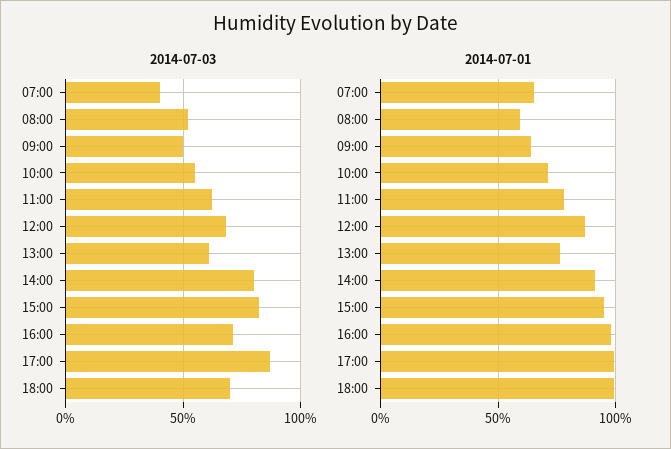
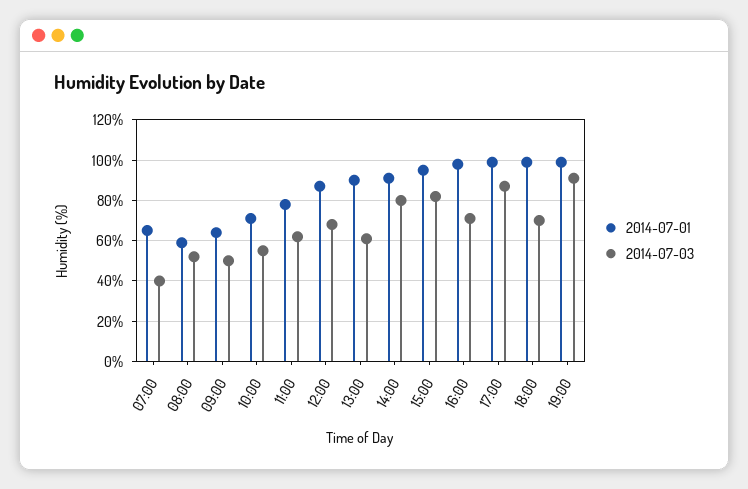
2014-07-01, 13:00: 75 -> 90
2014-07-01, 19:00: none -> 100
2014-07-03, 19:00: none -> 90

